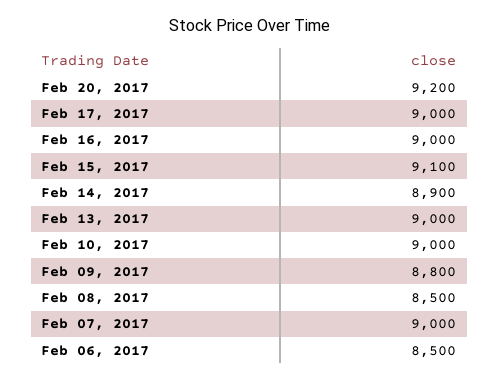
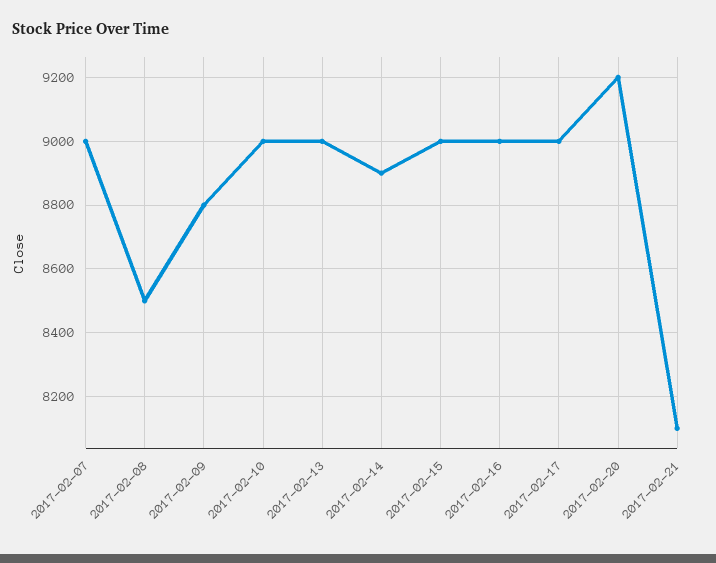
Feb 15, 2017: 9100 -> 9000
Feb 06, 2017: 8500 -> none
2017-02-21: none -> 8100

